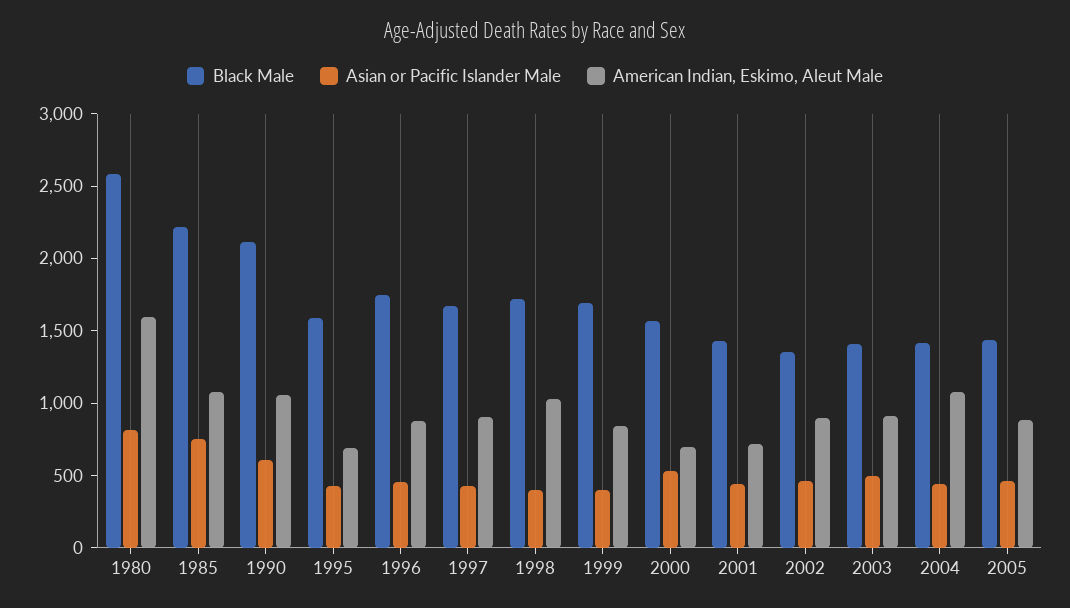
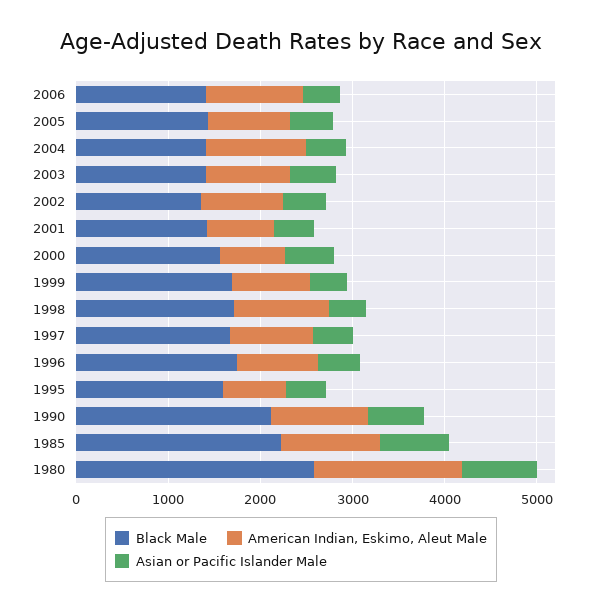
Black Male, 2006: none -> 1400
American Indian, Eskimo, Aleut Male, 2006: none -> 1000
Asian or Pacific Islander Male, 2006: none -> 400

